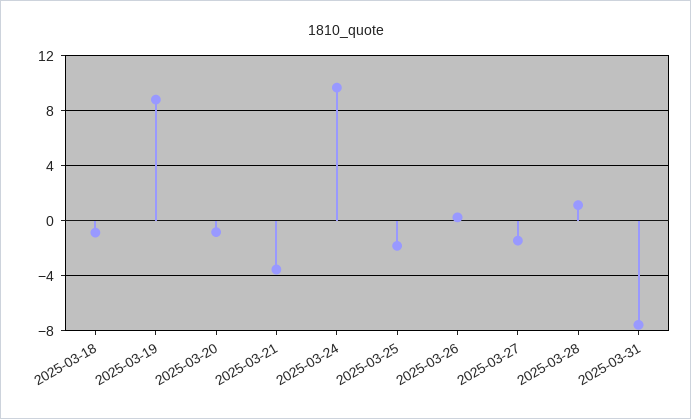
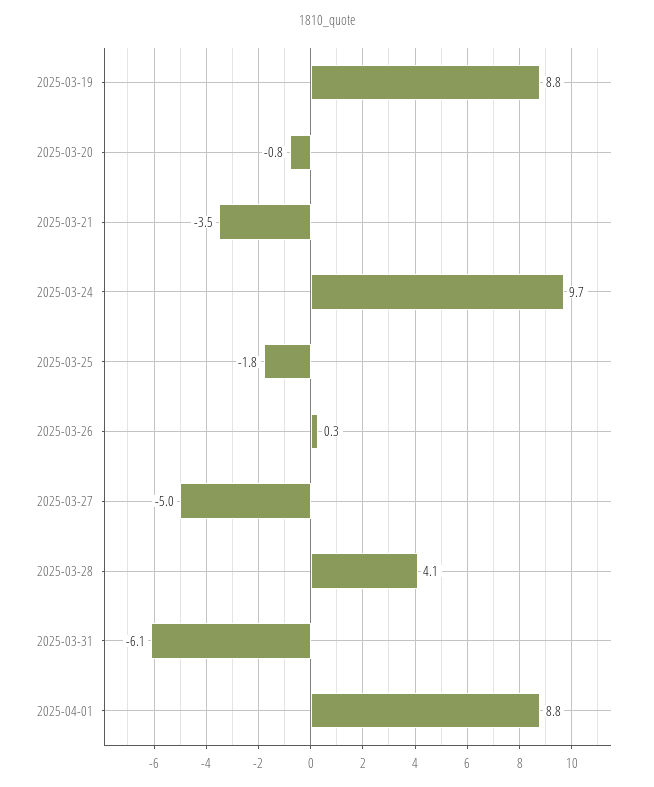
2025-03-18: -1 -> none
2025-03-27: -1.5 -> -5
2025-03-28: 1 -> 4.1
2025-03-31: -7.5 -> -6.1
2025-04-01: none -> 8.8

